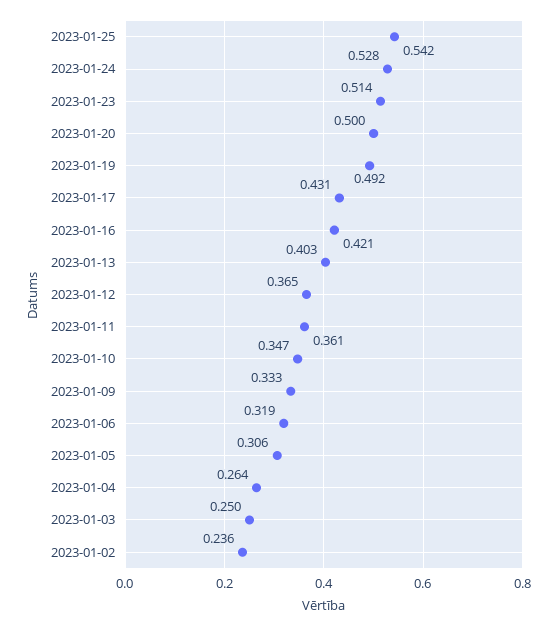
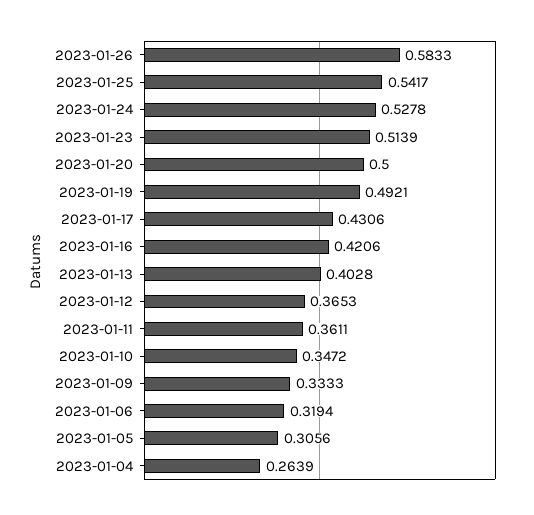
2023-01-03: 0.25 -> none
2023-01-02: 0.236 -> none
2023-01-26: none -> 0.5833

